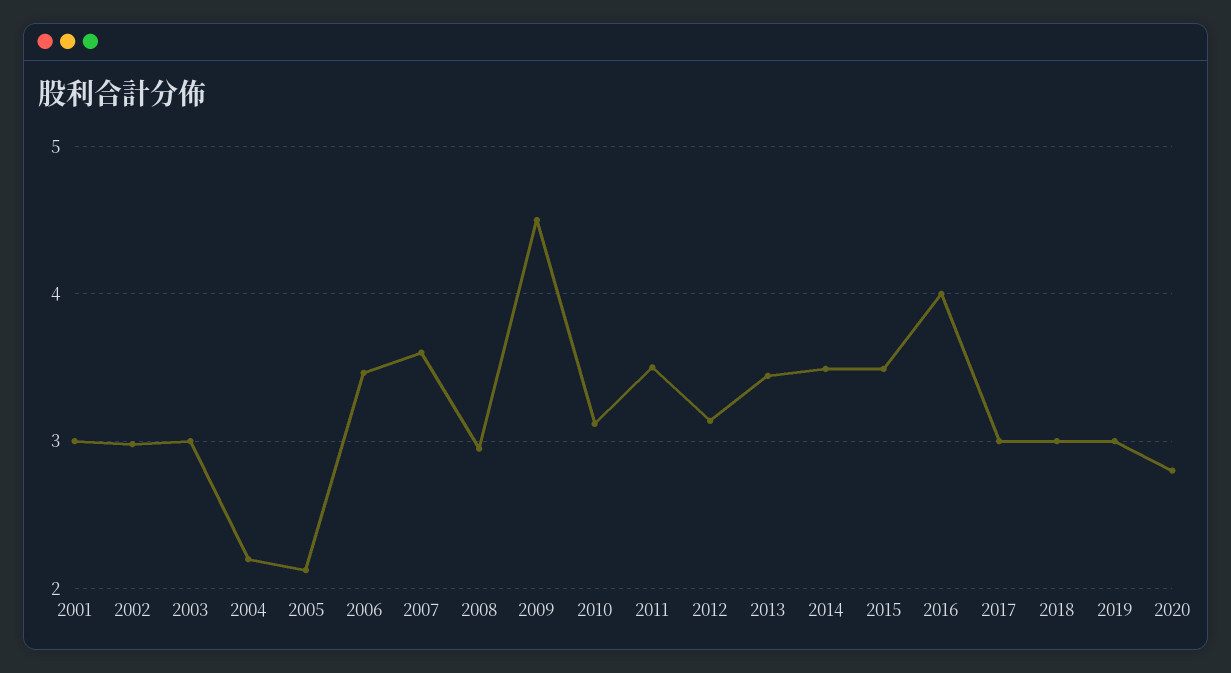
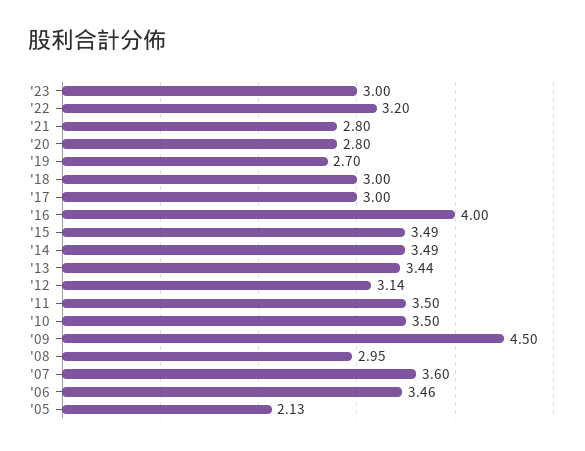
2001: 3 -> none
2002: 3 -> none
2003: 3 -> none
2004: 2.2 -> none
2010: 3.1 -> 3.5
2019: 3 -> 2.7
'23: none -> 3
'22: none -> 3.2
'21: none -> 2.8

